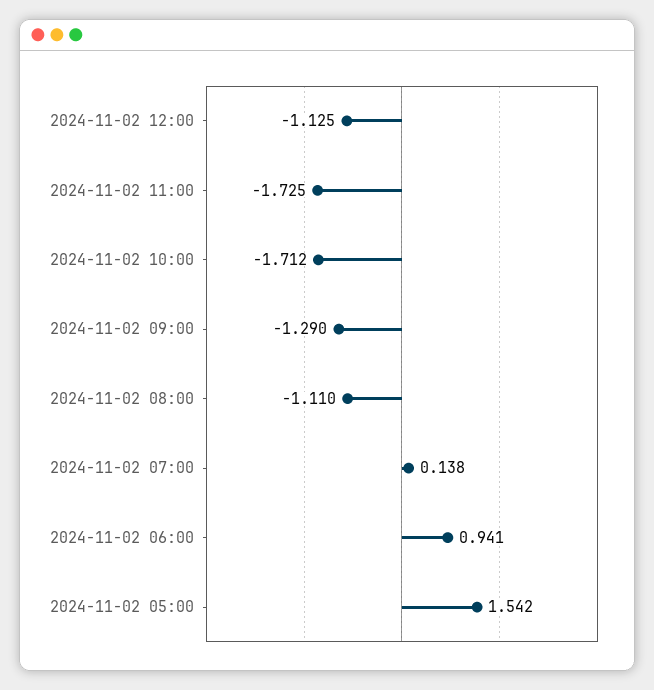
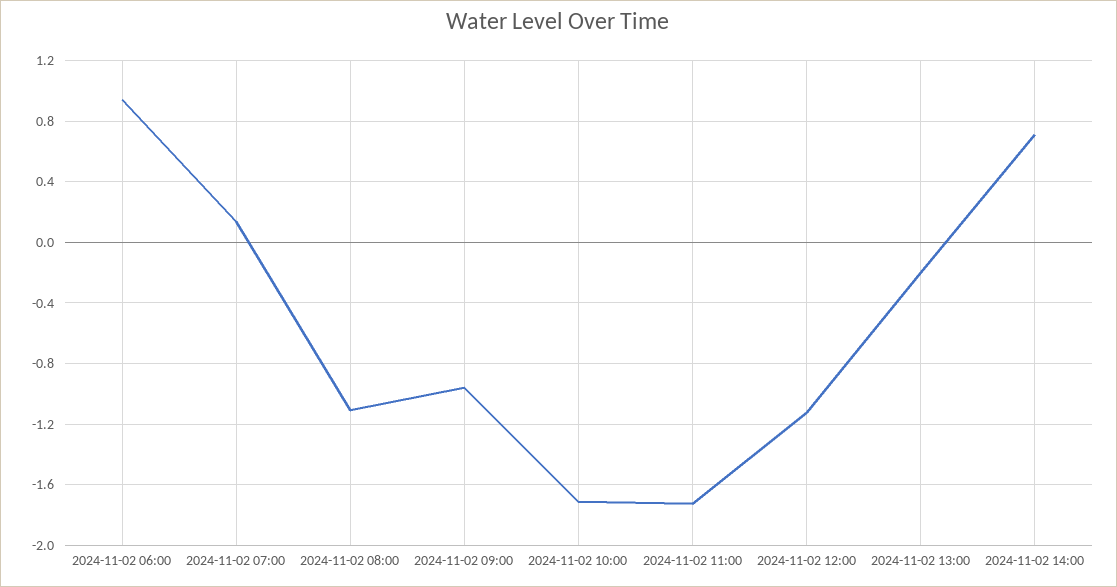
2024-11-02 09:00: -1.29 -> -0.95
2024-11-02 05:00: 1.542 -> none
2024-11-02 13:00: none -> -0.2
2024-11-02 14:00: none -> 0.7

